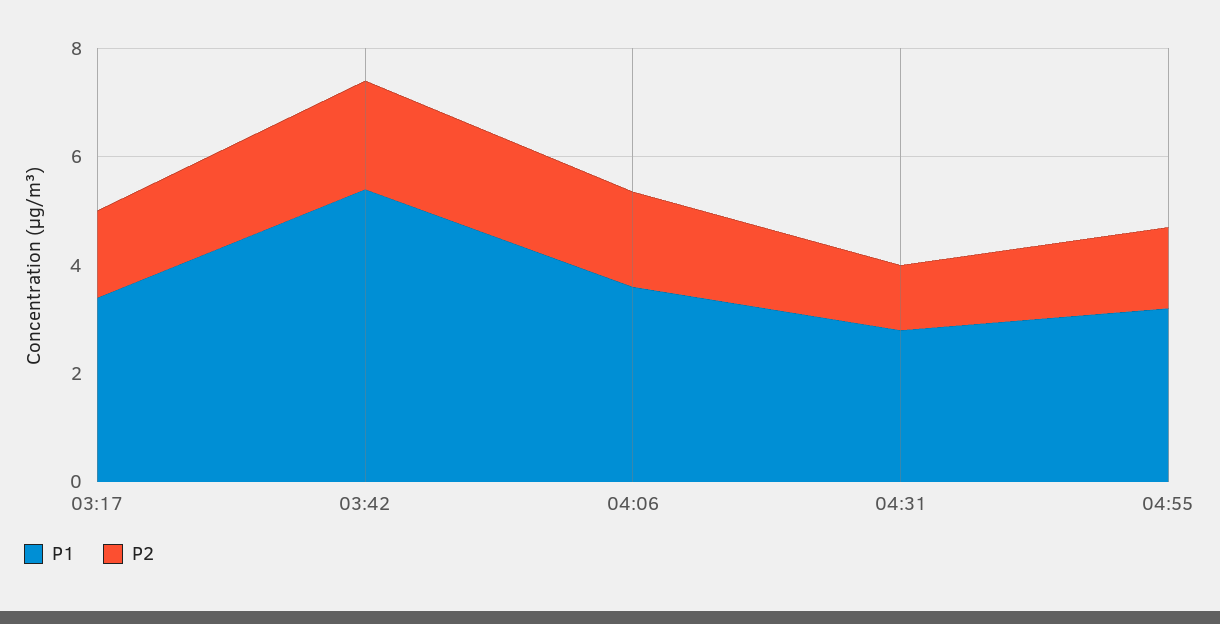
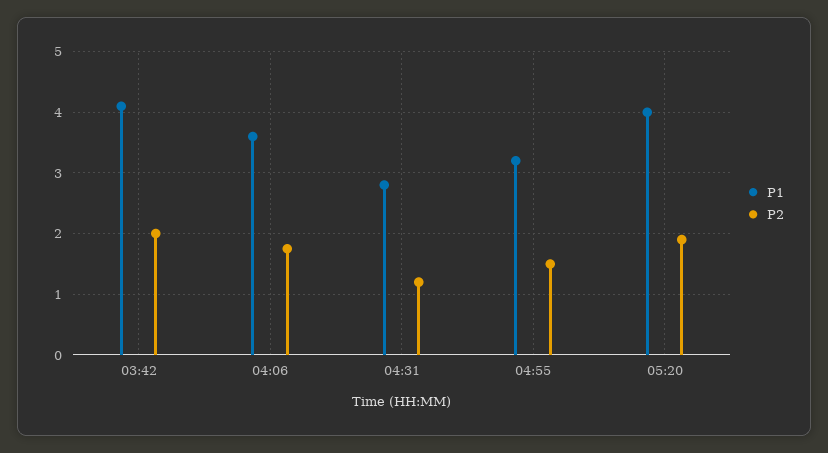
P1, 03:17: 3.5 -> none
P2, 03:17: 1.5 -> none
P1, 03:42: 5.5 -> 4.1
P1, 05:20: none -> 4
P2, 05:20: none -> 1.9

